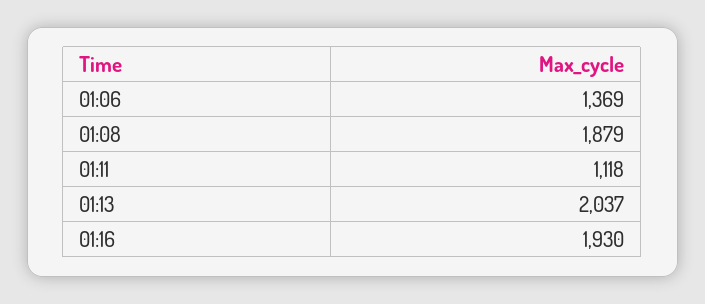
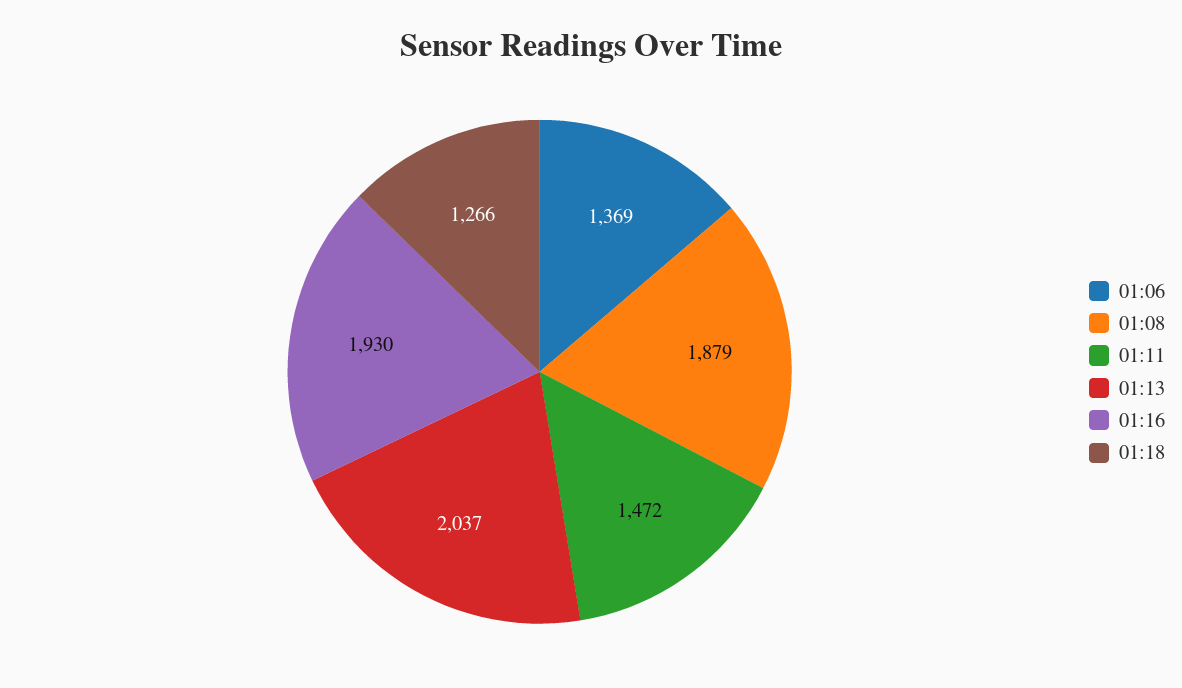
01:11: 1118 -> 1472
01:18: none -> 1266

